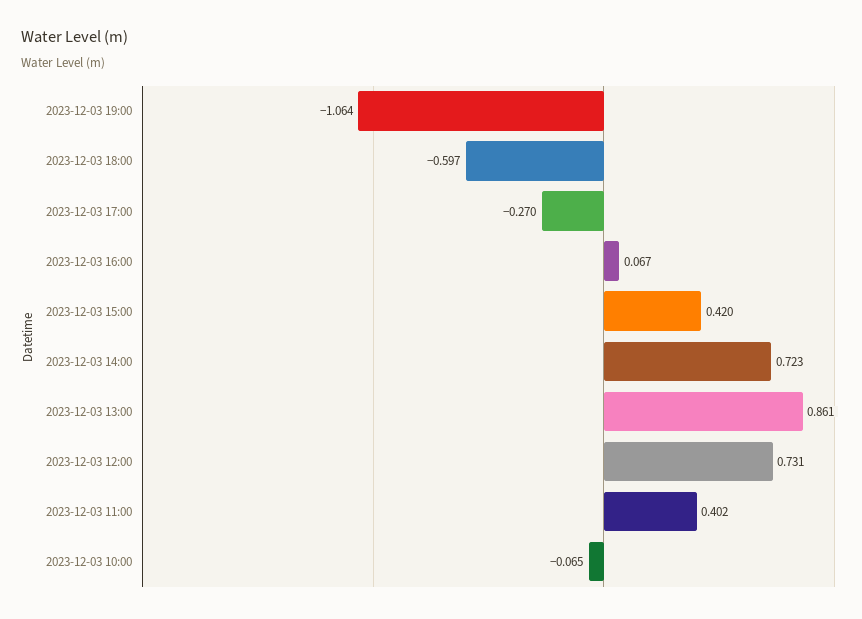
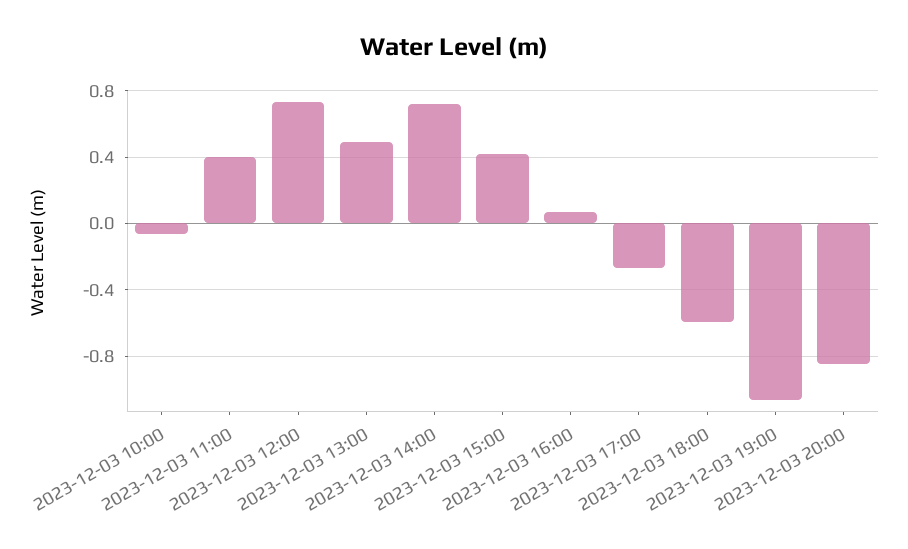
2023-12-03 13:00: 0.861 -> 0.5
2023-12-03 20:00: none -> -0.85

